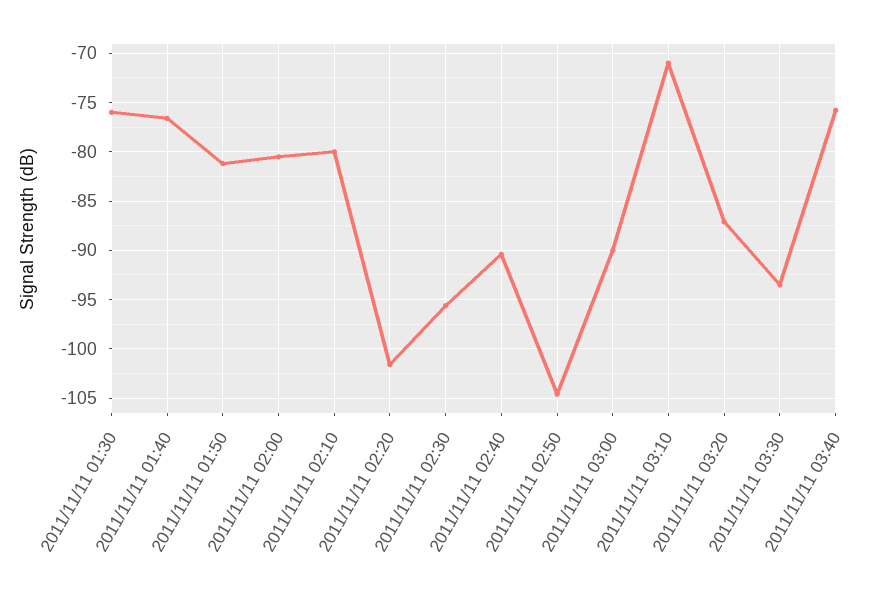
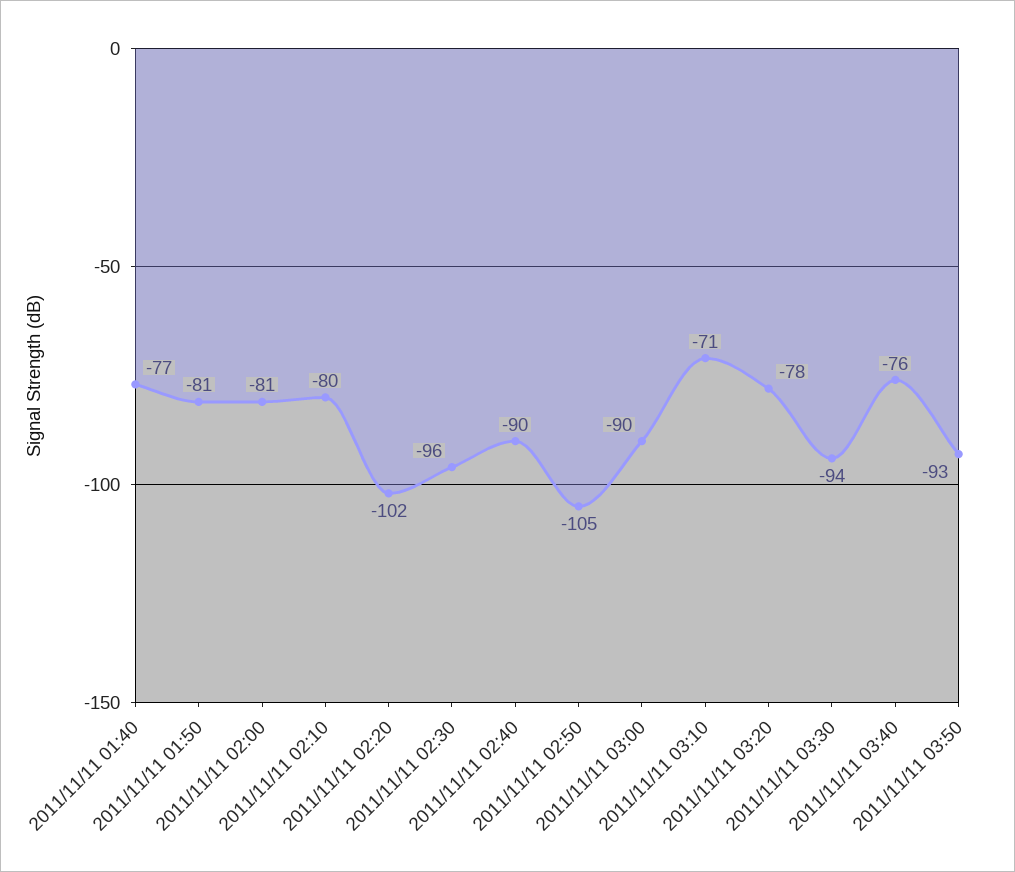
2011/11/11 01:30: -76 -> none
2011/11/11 03:20: -87 -> -78
2011/11/11 03:50: none -> -93

